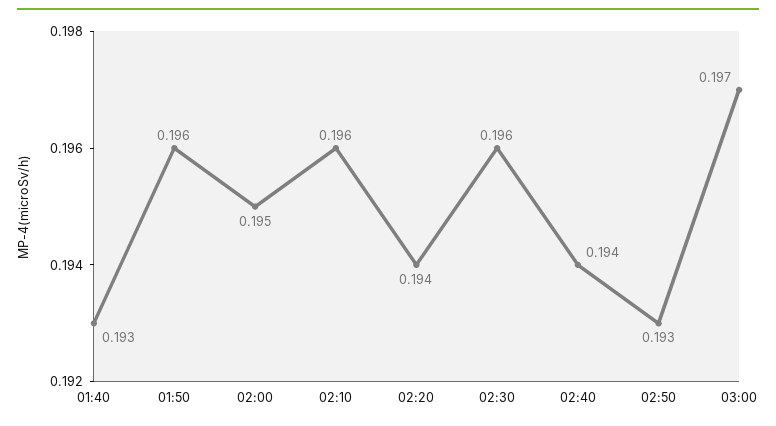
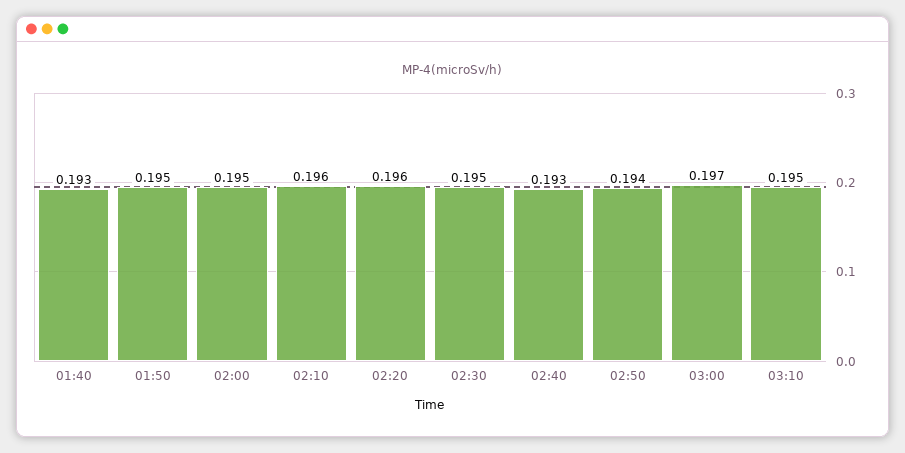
01:50: 0.196 -> 0.195
02:20: 0.194 -> 0.196
02:30: 0.196 -> 0.195
02:40: 0.194 -> 0.193
02:50: 0.193 -> 0.194
03:10: none -> 0.195

